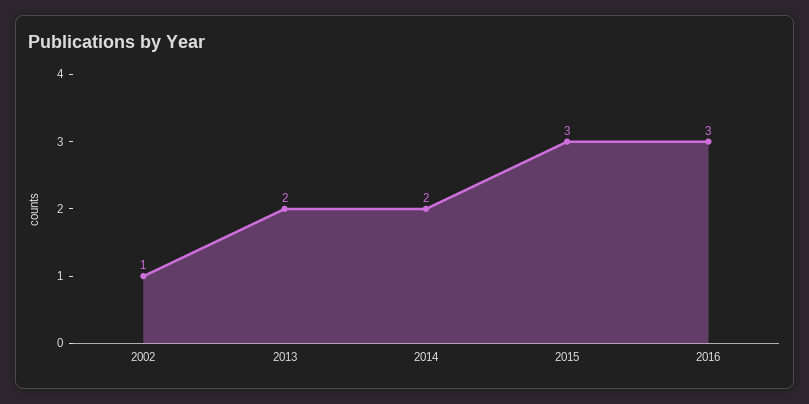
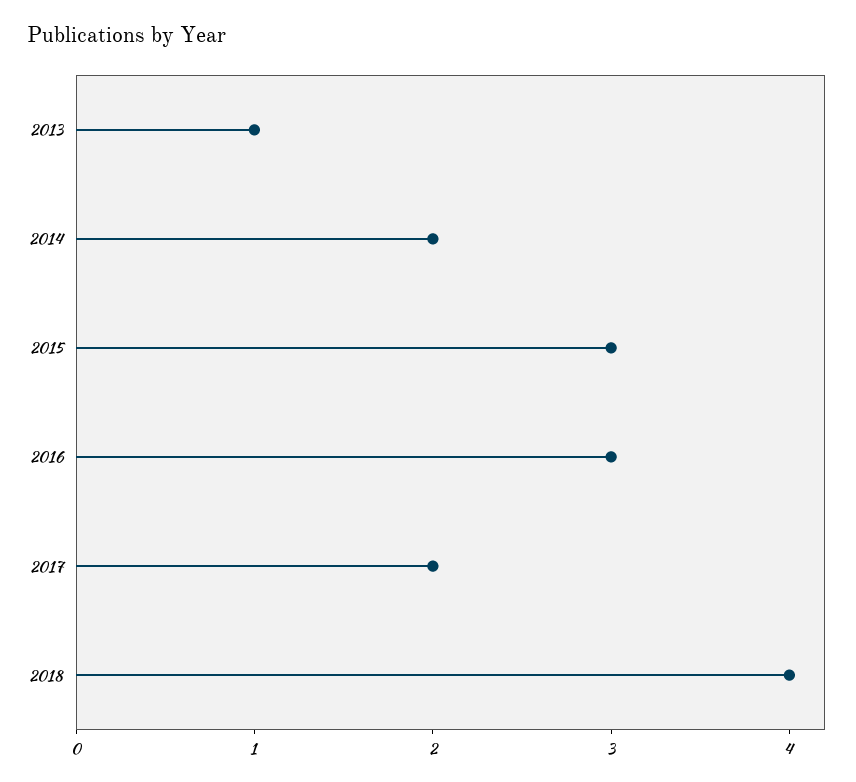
2002: 1 -> none
2013: 2 -> 1
2017: none -> 2
2018: none -> 4

